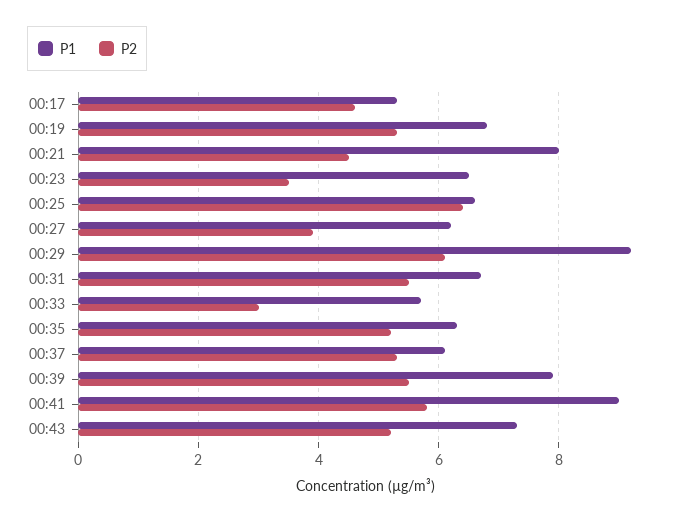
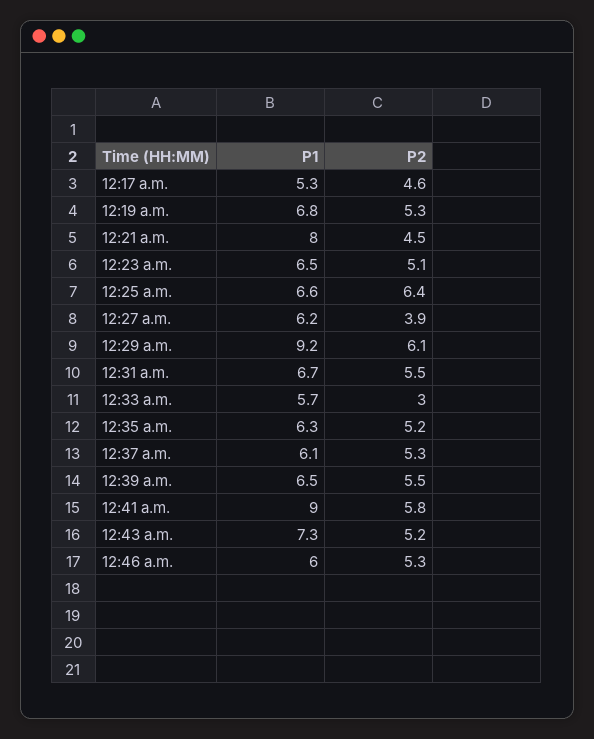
P2, 00:23: 3.5 -> 5.1
P1, 00:39: 8 -> 6.5
P1, 12:46 a.m.: none -> 6
P2, 12:46 a.m.: none -> 5.3

